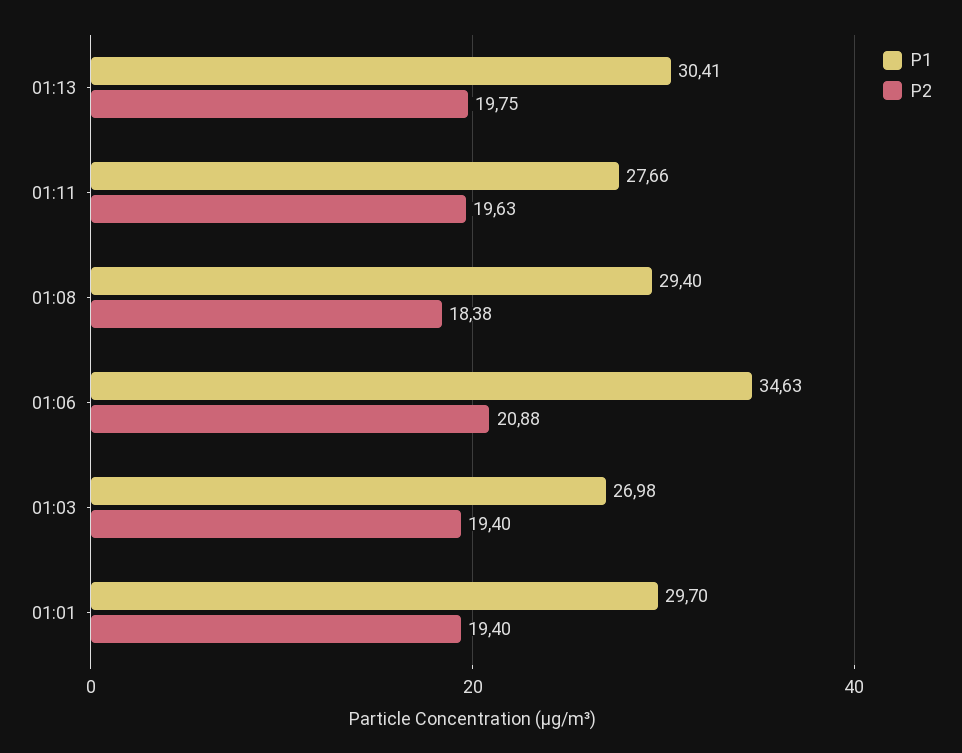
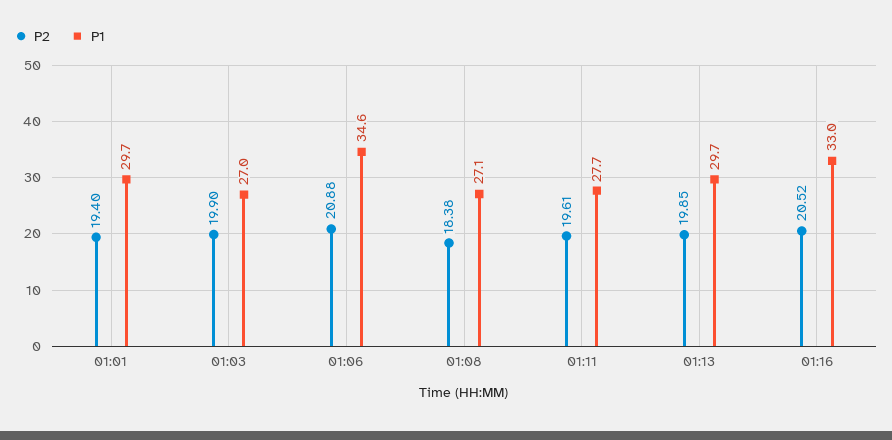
P1, 01:13: 30.41 -> 29.7
P2, 01:13: 19.75 -> 19.85
P2, 01:11: 19.63 -> 19.61
P1, 01:08: 29.4 -> 27.1
P2, 01:03: 19.4 -> 19.9
P2, 01:16: none -> 20.52
P1, 01:16: none -> 33

